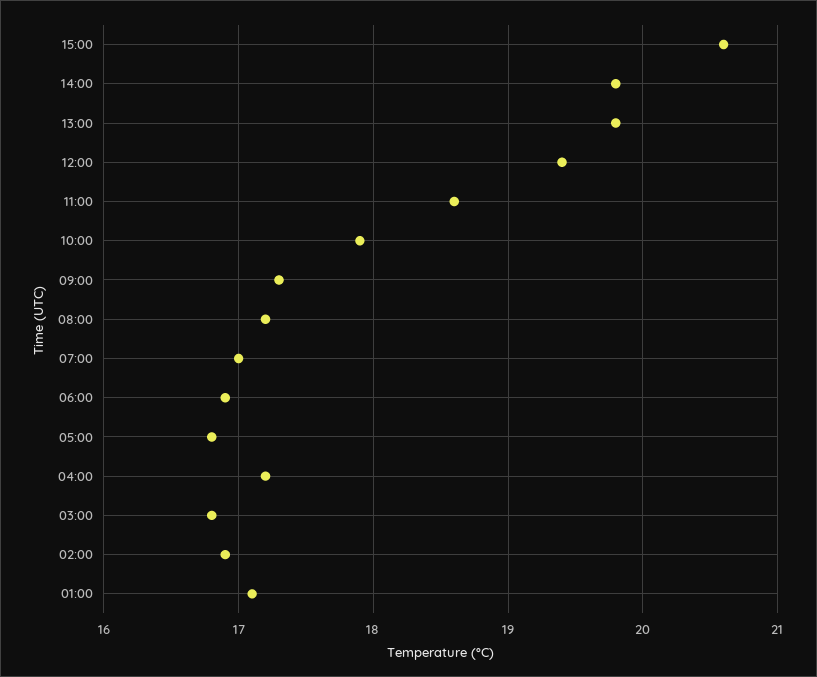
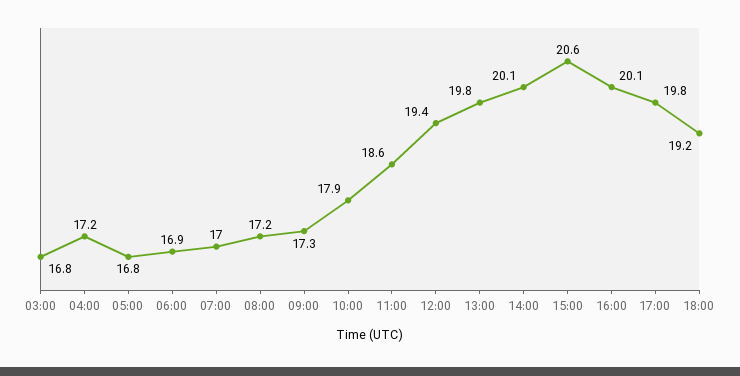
14:00: 19.8 -> 20.1
02:00: 16.9 -> none
01:00: 17.1 -> none
16:00: none -> 20.1
17:00: none -> 19.8
18:00: none -> 19.2

